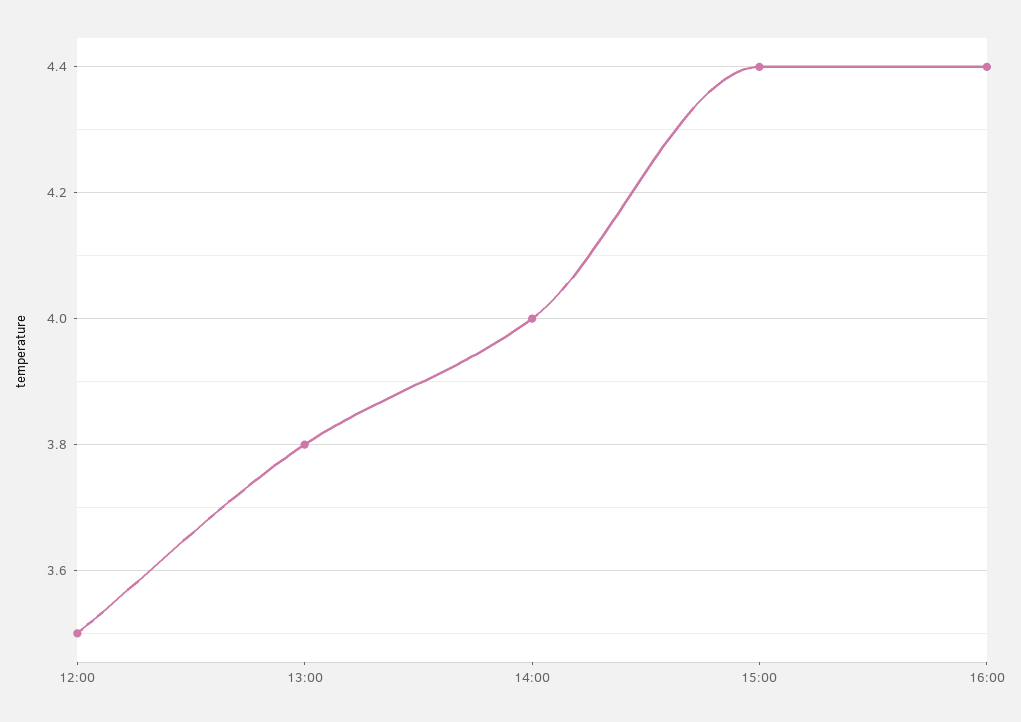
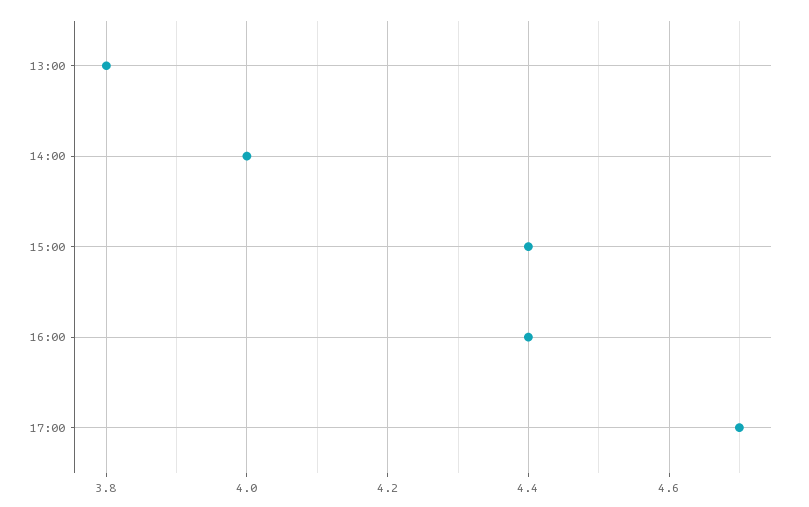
12:00: 3.5 -> none
17:00: none -> 4.7

